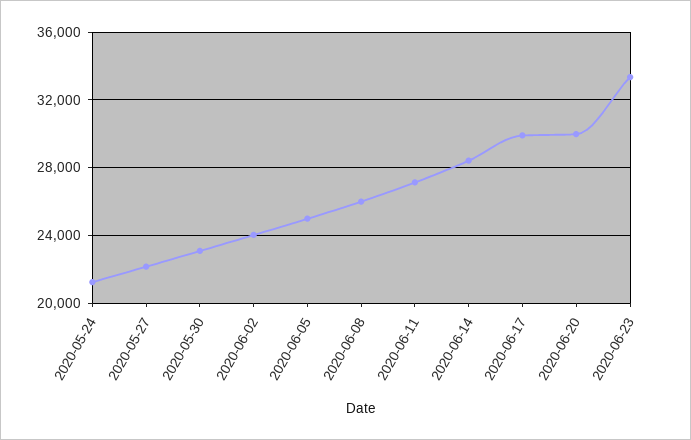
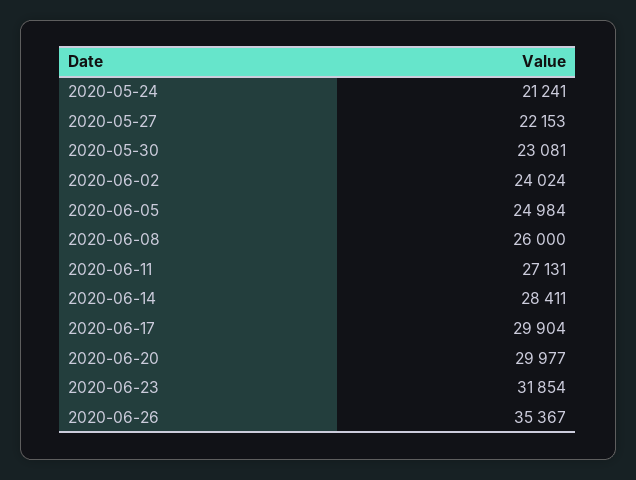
2020-06-23: 33500 -> 31854
2020-06-26: none -> 35367

